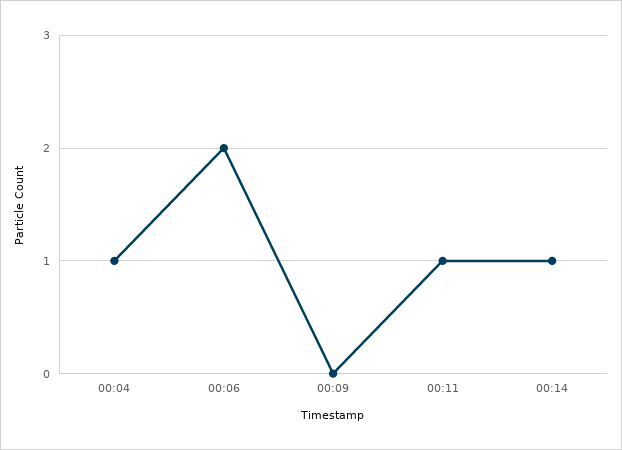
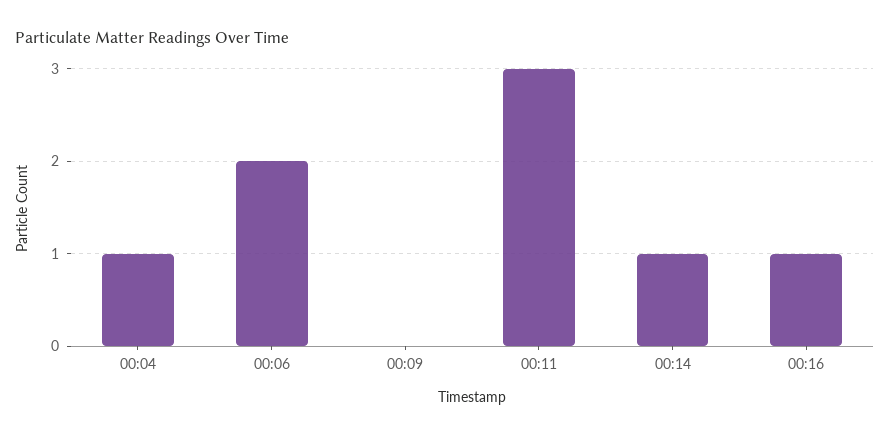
00:11: 1 -> 3
00:16: none -> 1

